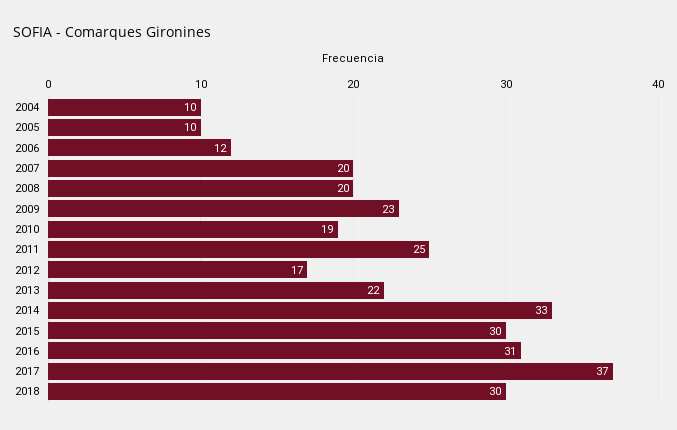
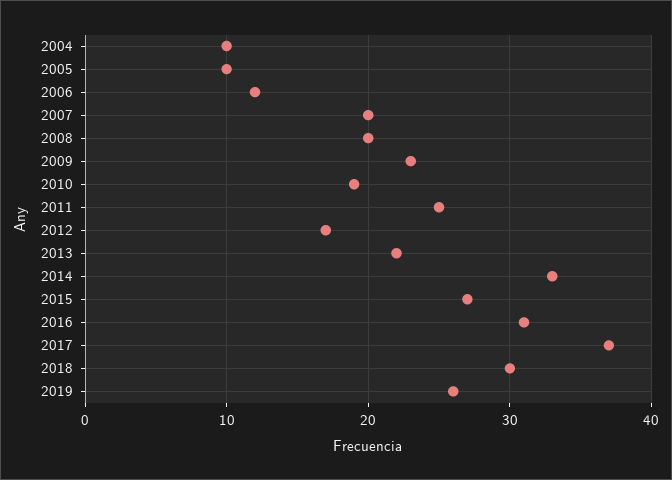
2015: 30 -> 27
2019: none -> 26

